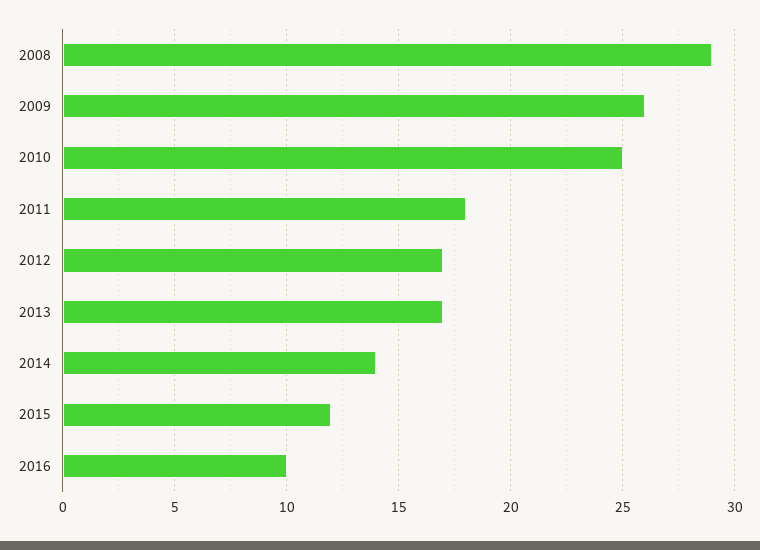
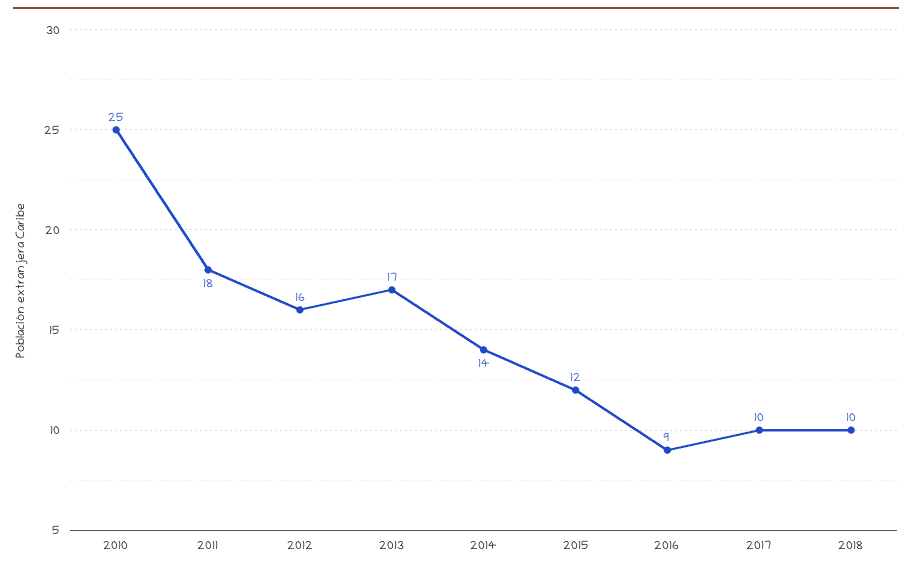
2008: 29 -> none
2009: 26 -> none
2012: 17 -> 16
2016: 10 -> 9
2017: none -> 10
2018: none -> 10

